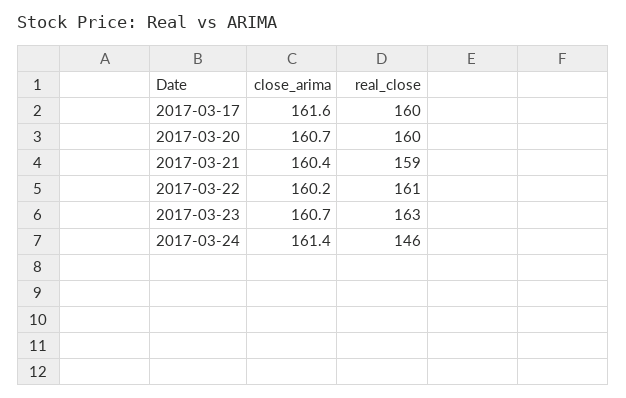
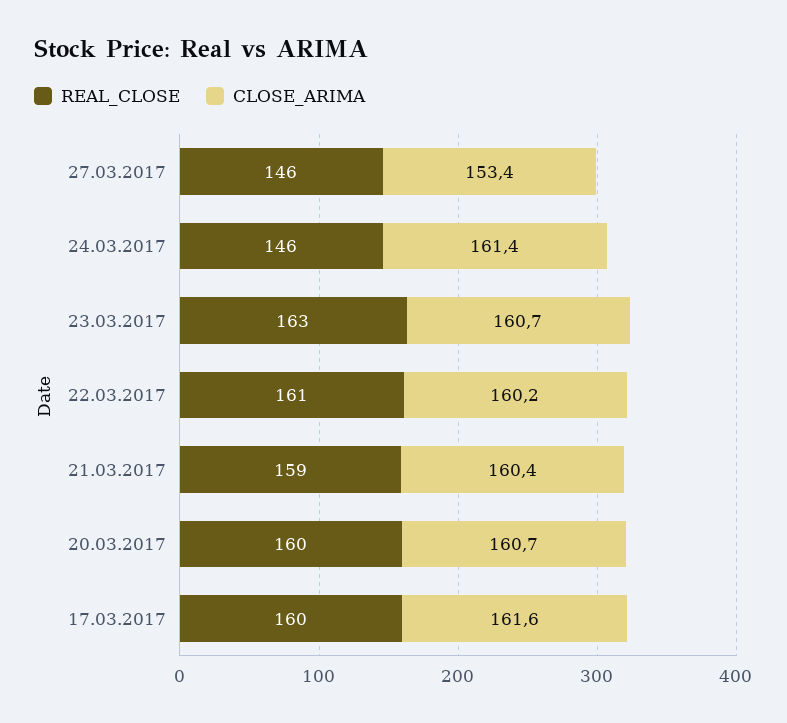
real_close, 27.03.2017: none -> 146
close_arima, 27.03.2017: none -> 153.4

